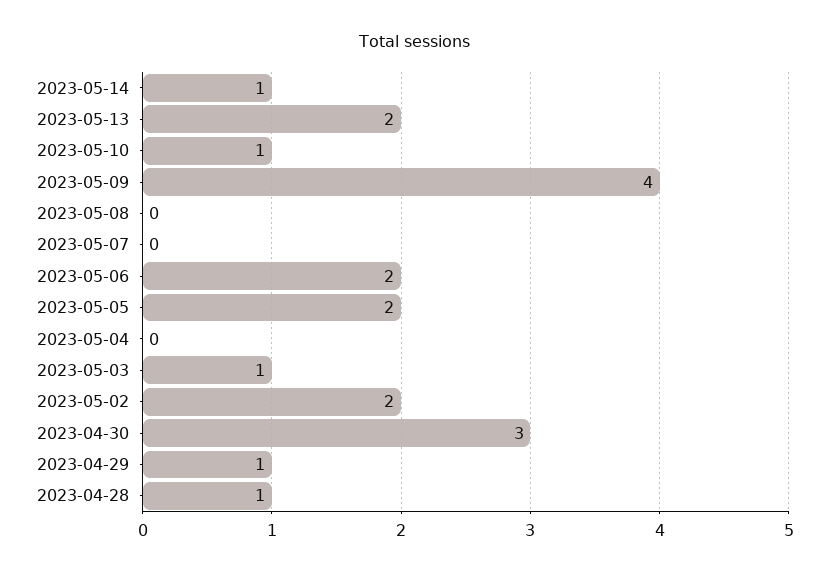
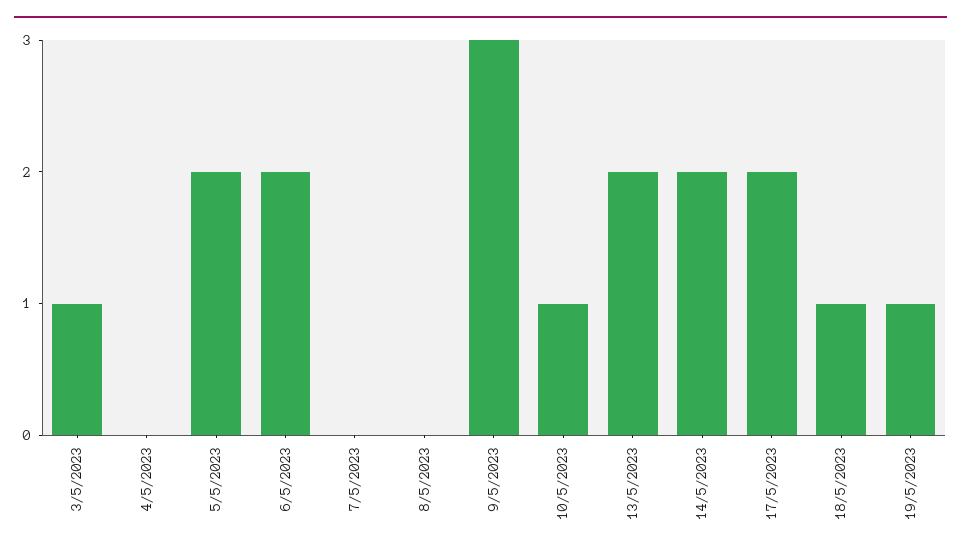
2023-05-14: 1 -> 2
2023-05-09: 4 -> 3
2023-05-02: 2 -> none
2023-04-30: 3 -> none
2023-04-29: 1 -> none
2023-04-28: 1 -> none
17/5/2023: none -> 2
18/5/2023: none -> 1
19/5/2023: none -> 1

